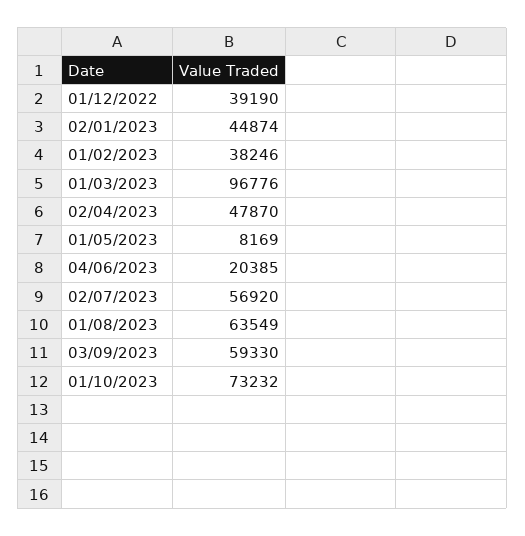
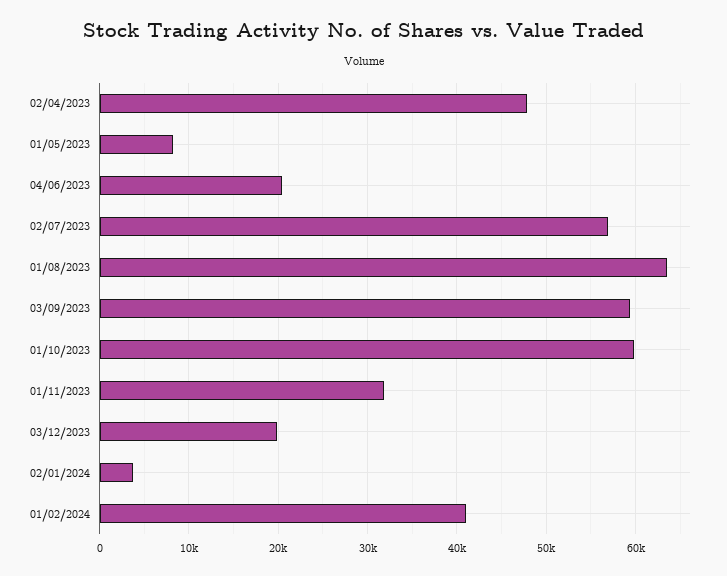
01/12/2022: 39190 -> none
02/01/2023: 44874 -> none
01/02/2023: 38246 -> none
01/03/2023: 96776 -> none
01/10/2023: 73232 -> 60000
01/11/2023: none -> 32000
03/12/2023: none -> 20000
02/01/2024: none -> 4000
01/02/2024: none -> 41000

